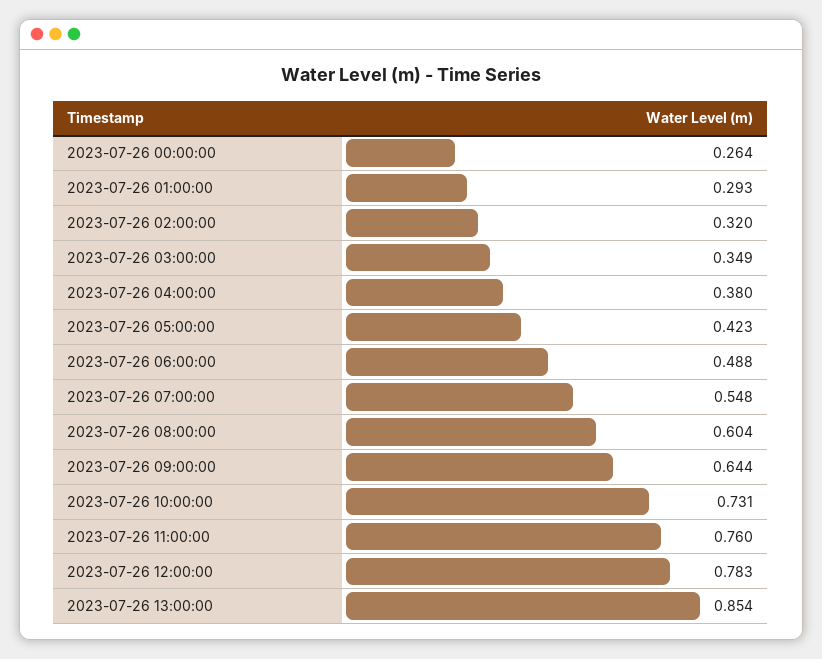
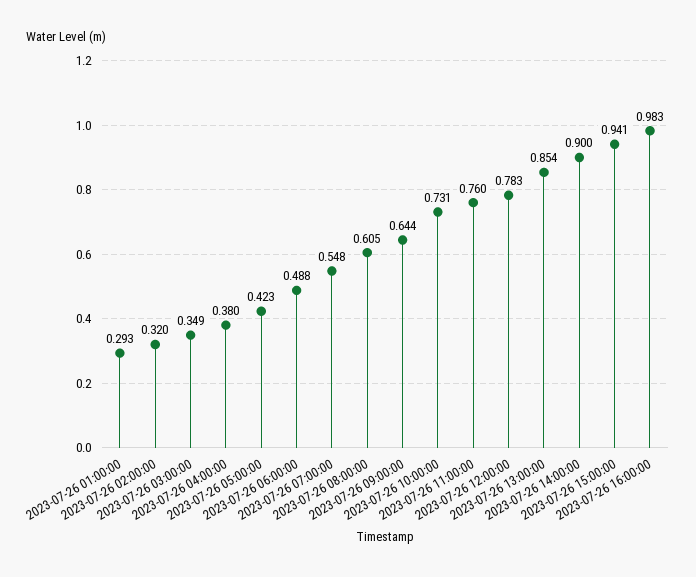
2023-07-26 00:00:00: 0.264 -> none
2023-07-26 08:00:00: 0.604 -> 0.605
2023-07-26 14:00:00: none -> 0.9
2023-07-26 15:00:00: none -> 0.941
2023-07-26 16:00:00: none -> 0.983

